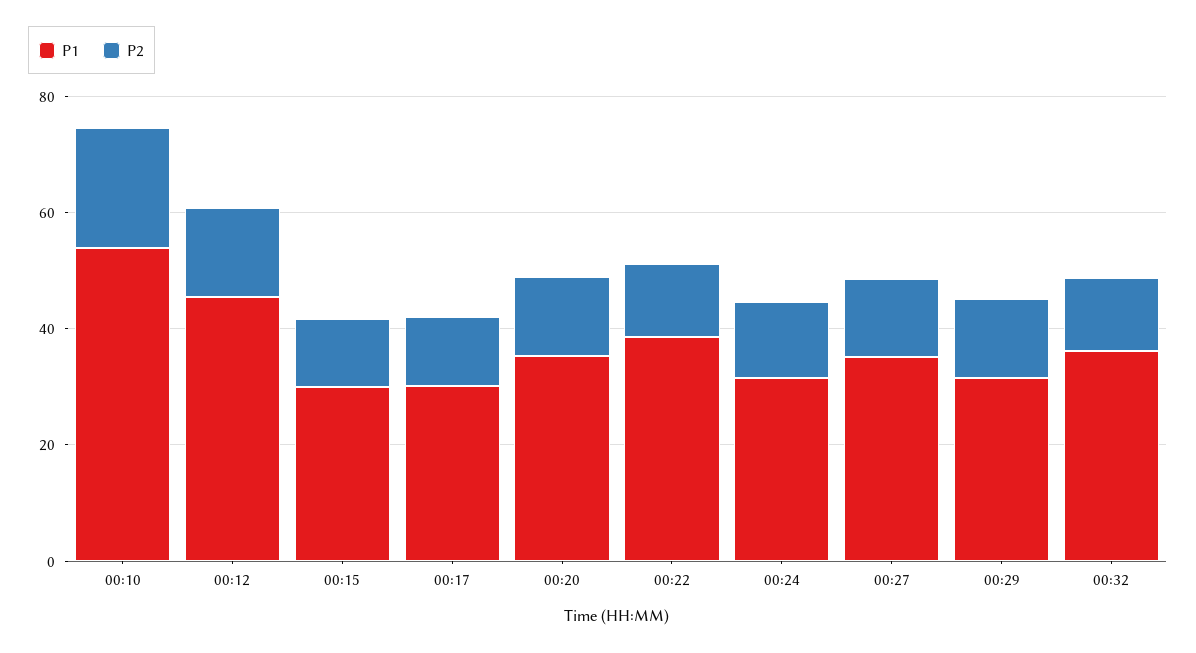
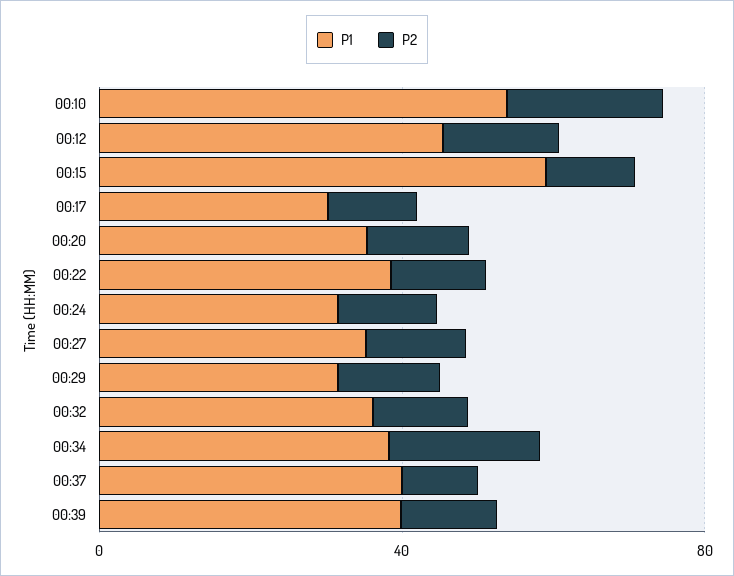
P1, 00:15: 30 -> 60
P1, 00:34: none -> 40
P2, 00:34: none -> 20
P1, 00:37: none -> 40
P2, 00:37: none -> 10
P1, 00:39: none -> 40
P2, 00:39: none -> 10

